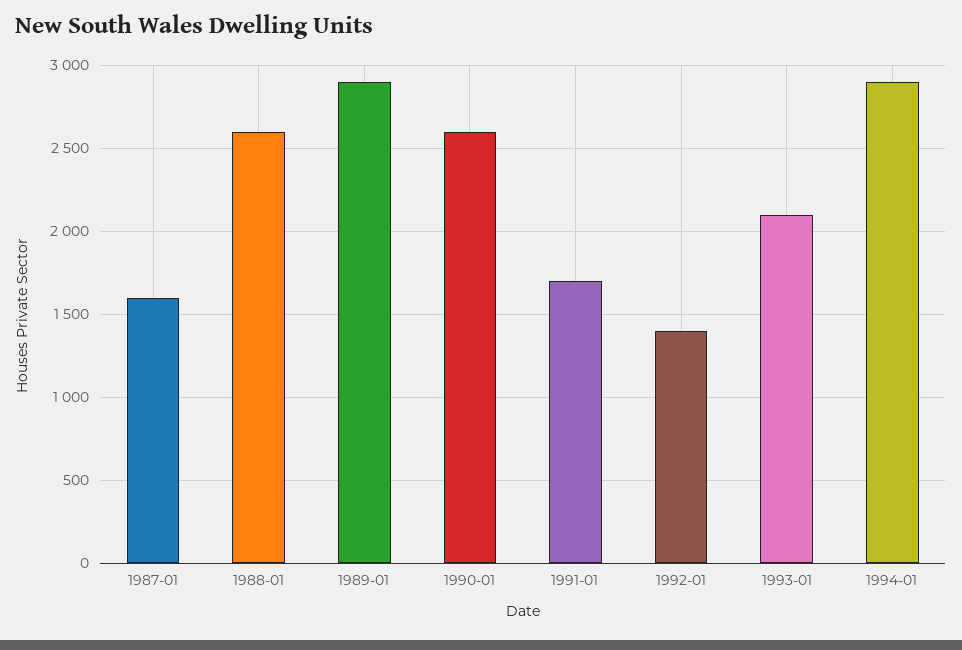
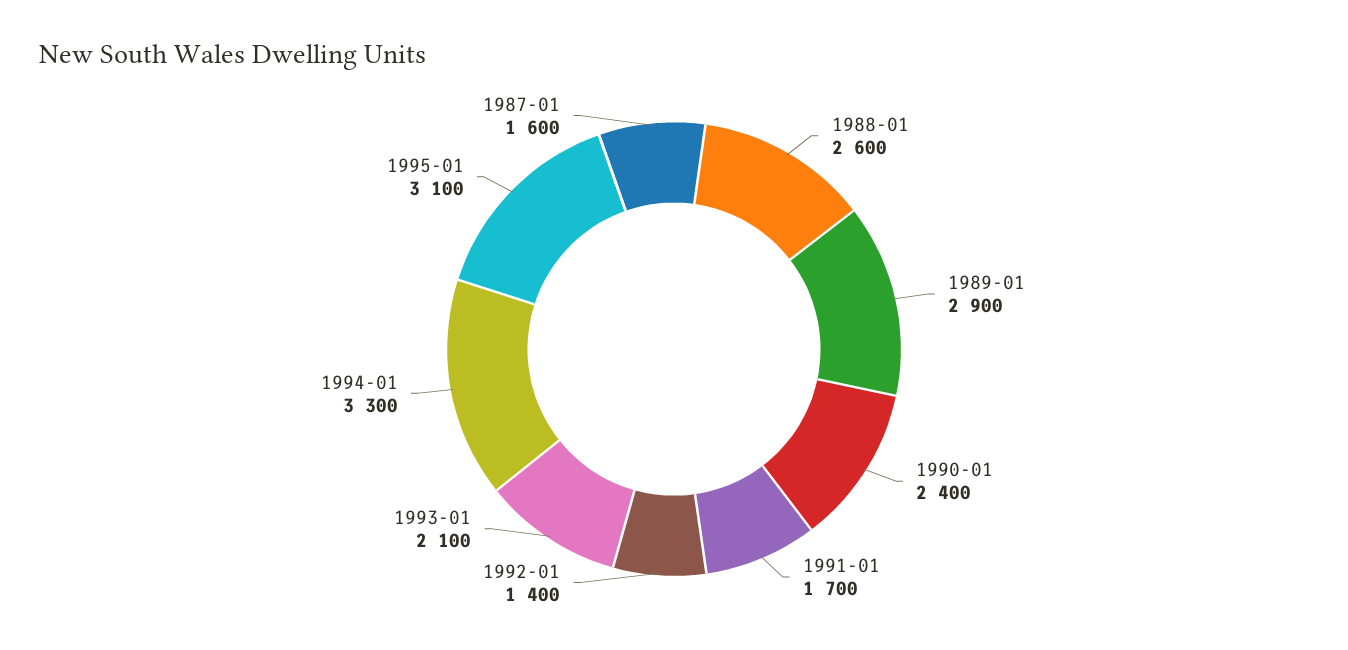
1990-01: 2600 -> 2400
1994-01: 2900 -> 3300
1995-01: none -> 3100

